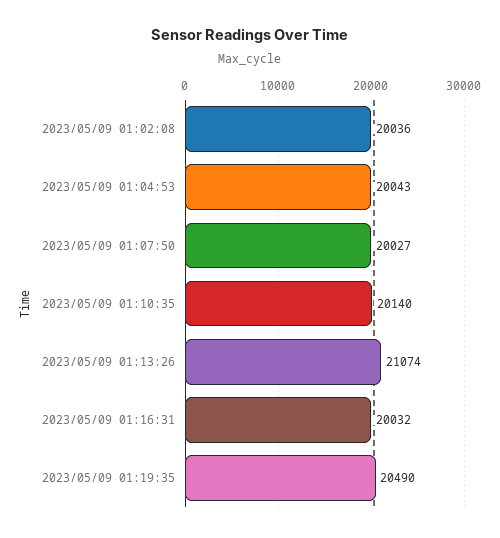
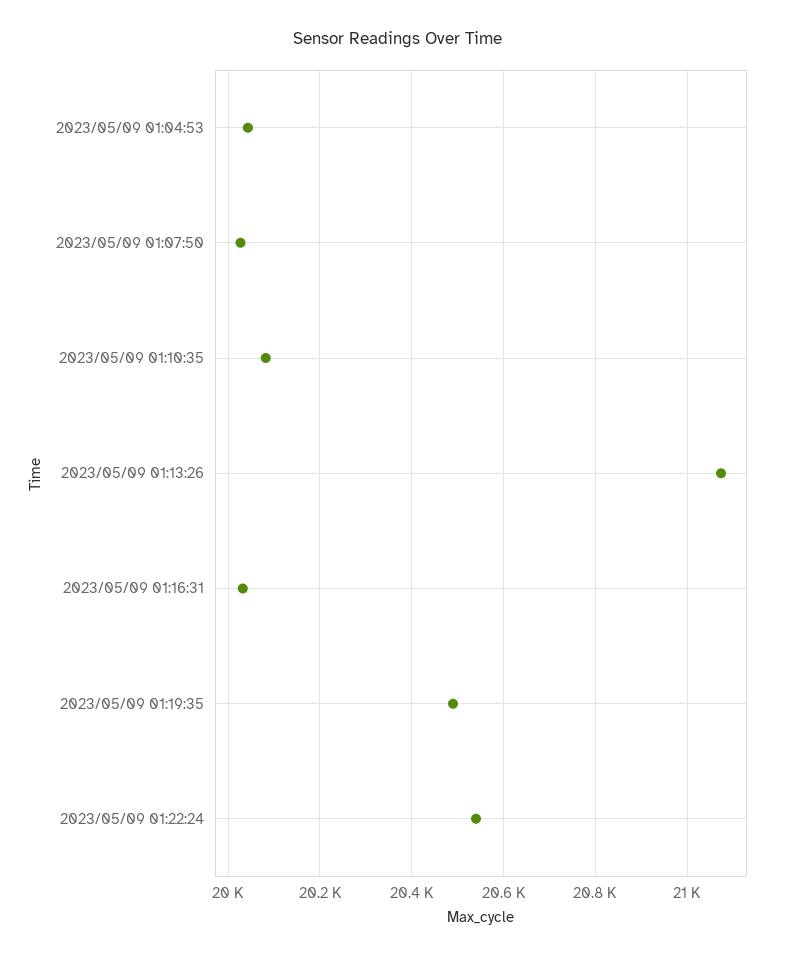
2023/05/09 01:02:08: 20036 -> none
2023/05/09 01:10:35: 20140 -> 20080
2023/05/09 01:22:24: none -> 20540

